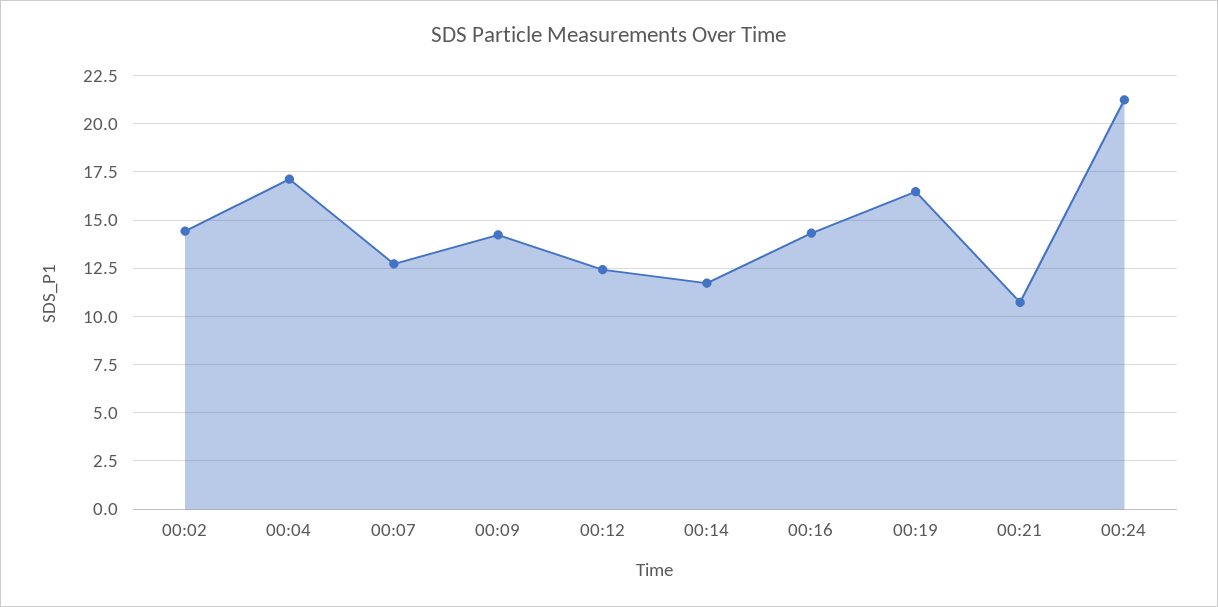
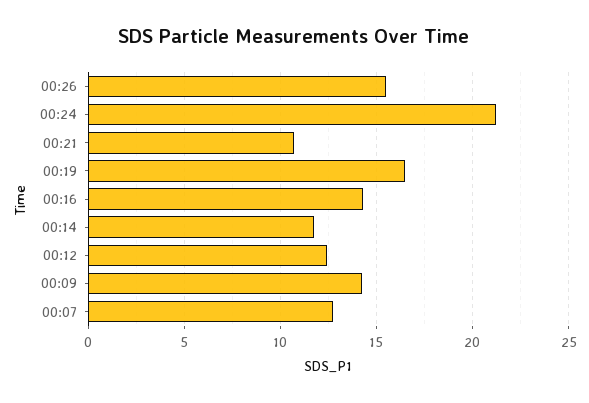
00:02: 14.5 -> none
00:04: 17 -> none
00:26: none -> 15.5

